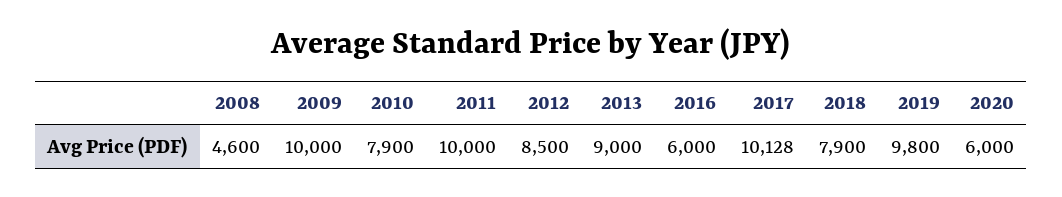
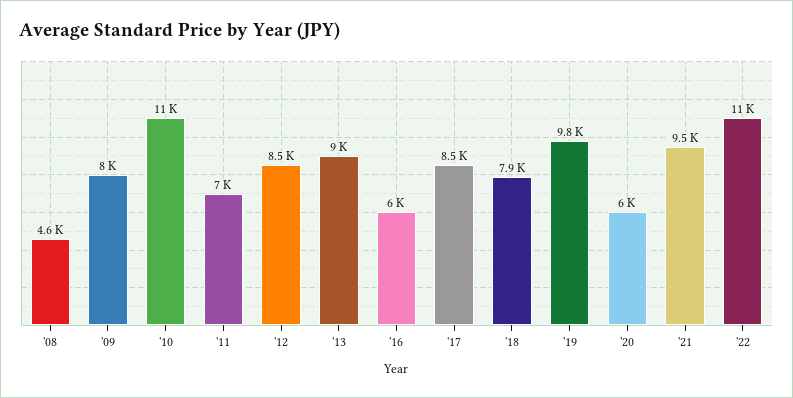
2009: 10000 -> 8000
2010: 7900 -> 11000
2011: 10000 -> 7000
2017: 10128 -> 8500
'21: none -> 9500
'22: none -> 11000

